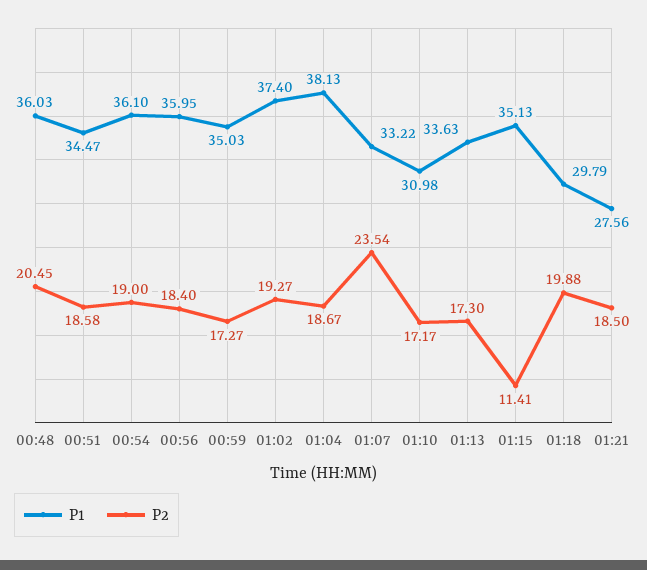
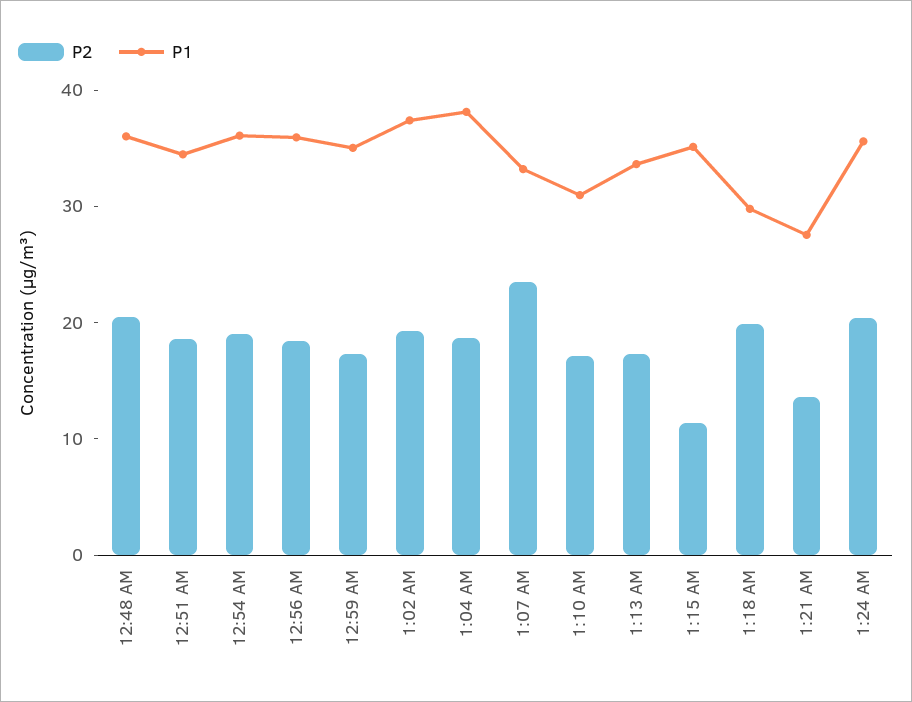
P2, 01:21: 18.5 -> 14
P2, 1:24 AM: none -> 20
P1, 1:24 AM: none -> 36

